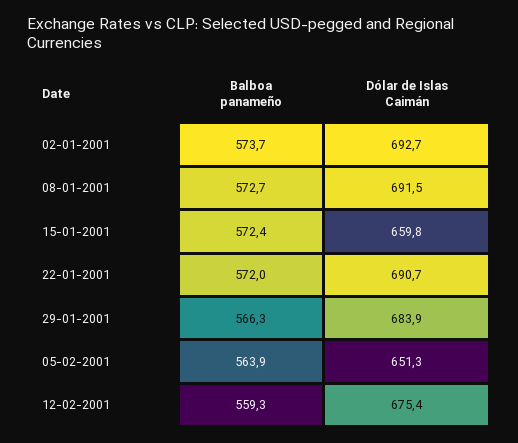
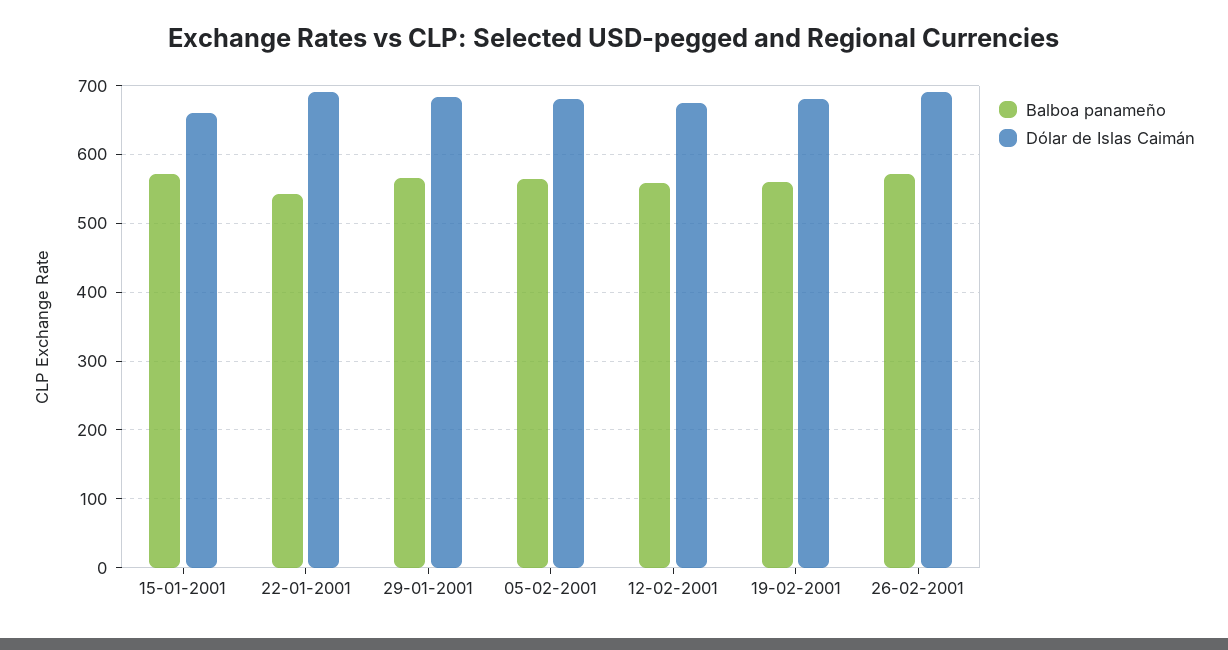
Balboa panameño, 02-01-2001: 573.7 -> none
Dólar de Islas Caimán, 02-01-2001: 692.7 -> none
Balboa panameño, 08-01-2001: 572.7 -> none
Dólar de Islas Caimán, 08-01-2001: 691.5 -> none
Balboa panameño, 22-01-2001: 572 -> 540
Dólar de Islas Caimán, 05-02-2001: 651.3 -> 680
Balboa panameño, 19-02-2001: none -> 560
Dólar de Islas Caimán, 19-02-2001: none -> 680
Balboa panameño, 26-02-2001: none -> 570
Dólar de Islas Caimán, 26-02-2001: none -> 690

